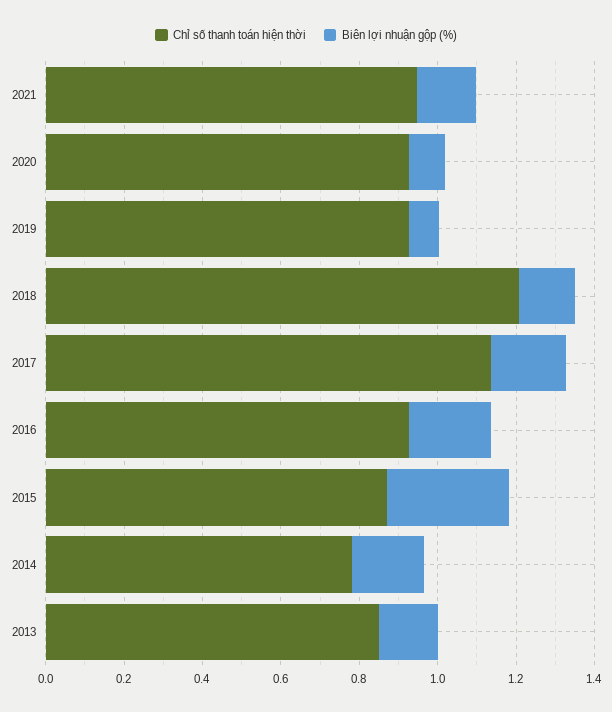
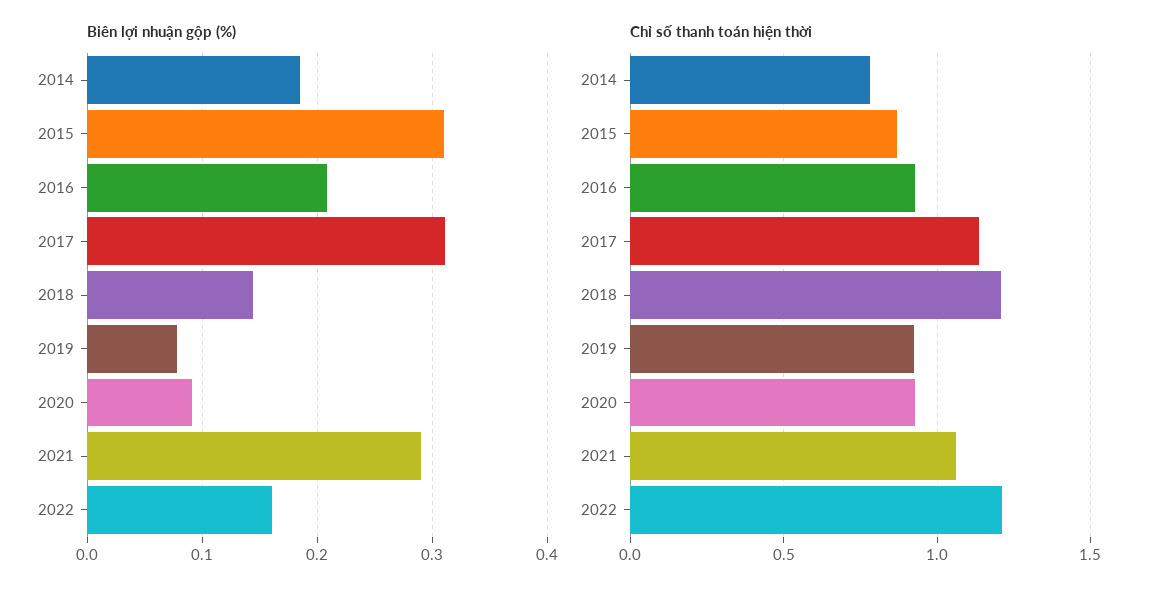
Chỉ số thanh toán hiện thời, 2021: 0.95 -> 1.05
Biên lợi nhuận gộp (%), 2021: 0.15 -> 0.29
Biên lợi nhuận gộp (%), 2017: 0.2 -> 0.31
Chỉ số thanh toán hiện thời, 2013: 0.85 -> none
Biên lợi nhuận gộp (%), 2013: 0.15 -> none
Biên lợi nhuận gộp (%), 2022: none -> 0.16
Chỉ số thanh toán hiện thời, 2022: none -> 1.2

